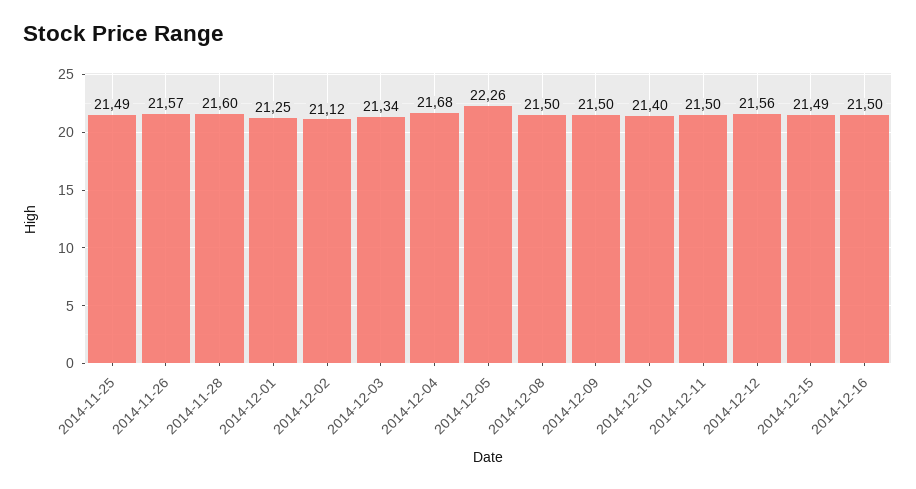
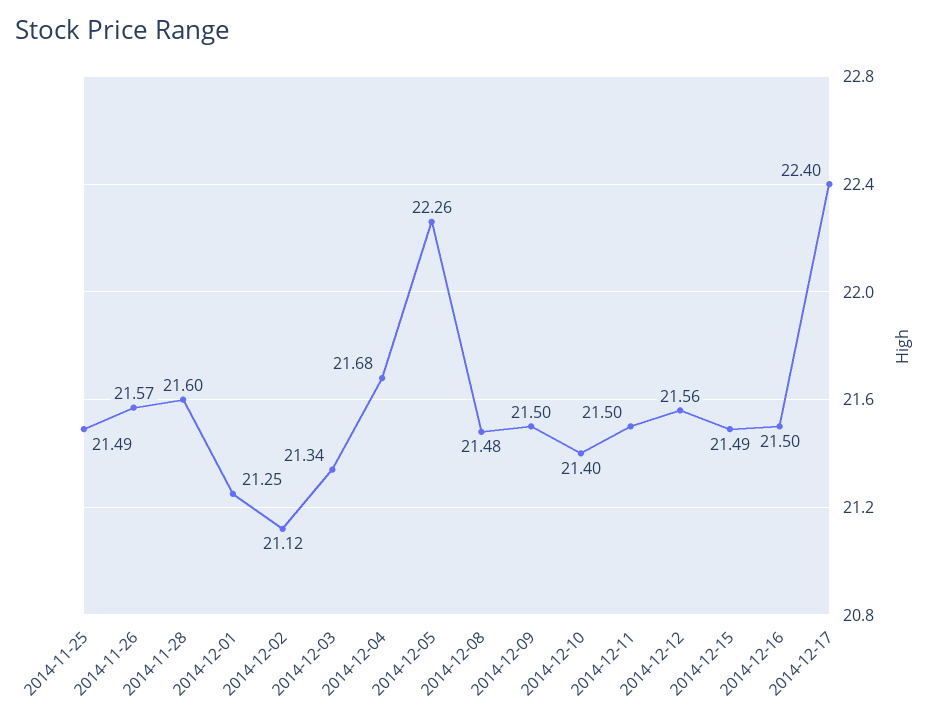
2014-12-08: 21.5 -> 21.48
2014-12-17: none -> 22.4

